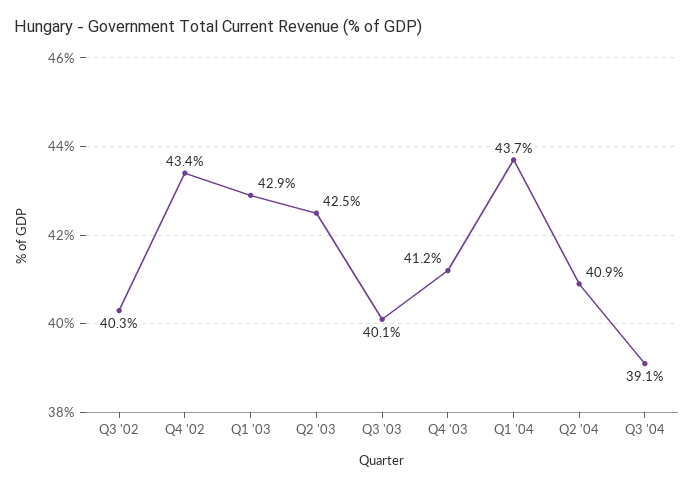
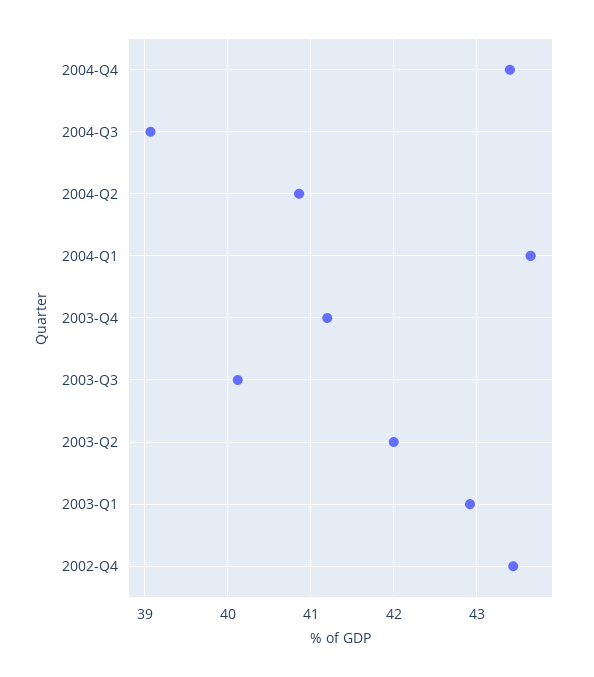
Q3 '02: 40.3 -> none
Q2 '03: 42.5 -> 42
2004-Q4: none -> 43.4

